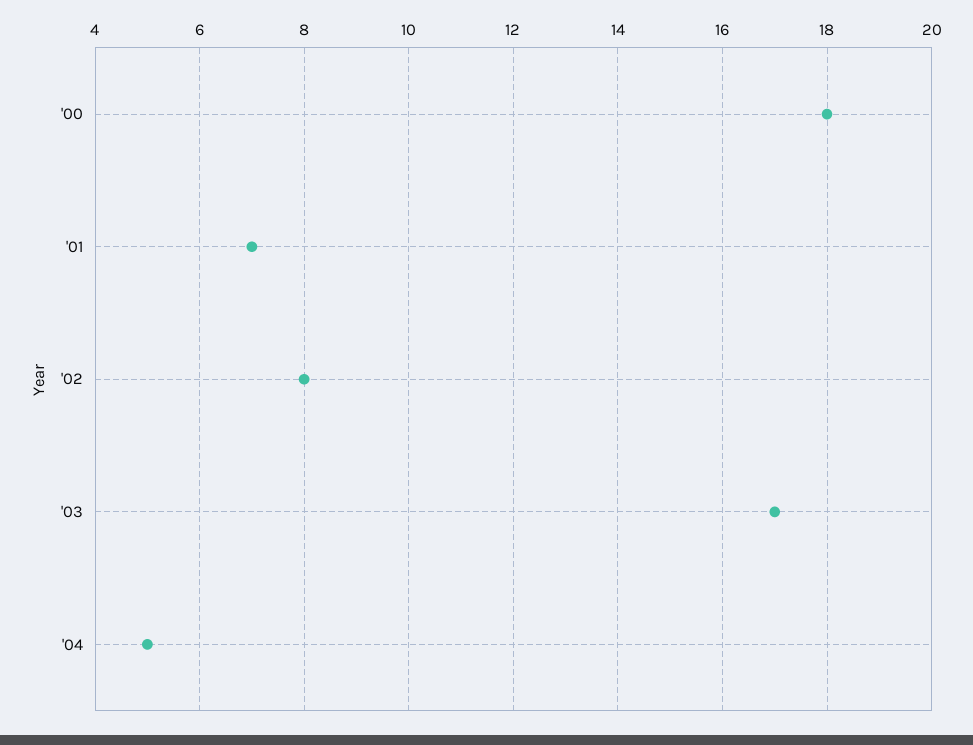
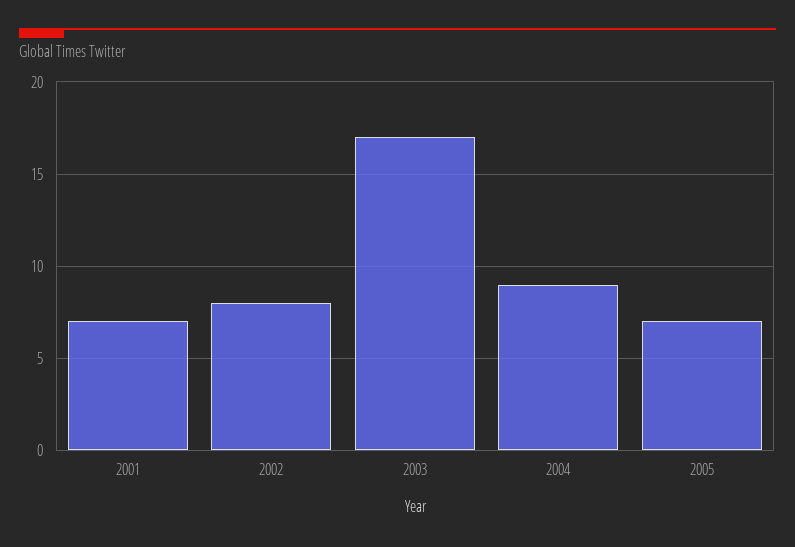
'00: 18 -> none
'04: 5 -> 9
2005: none -> 7

